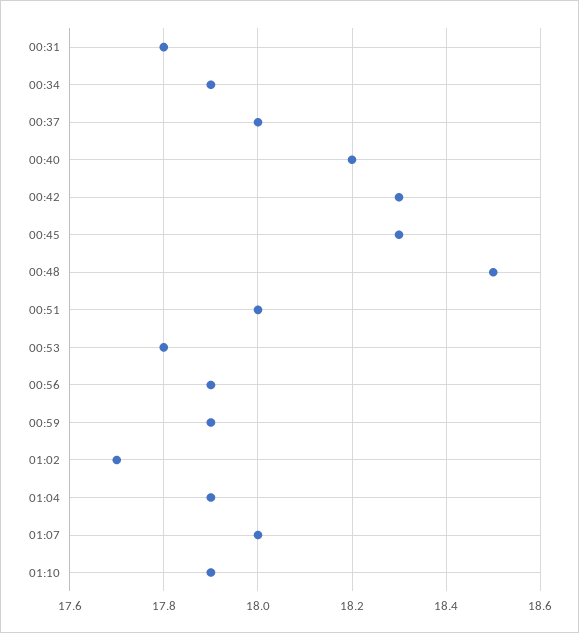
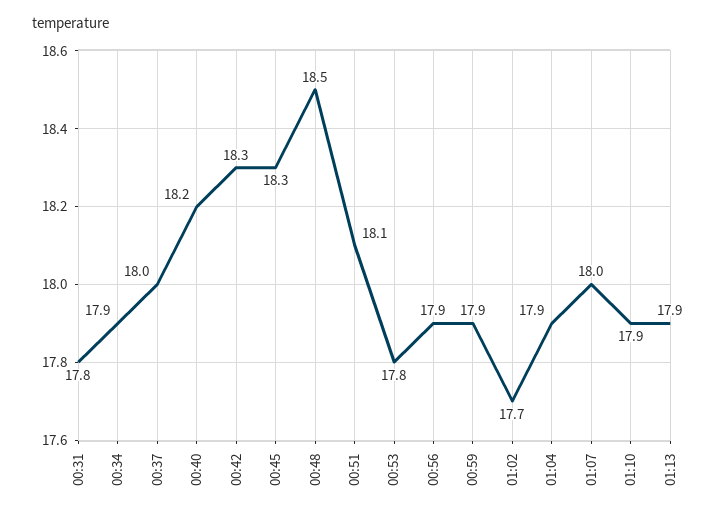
00:51: 18 -> 18.1
01:13: none -> 17.9

